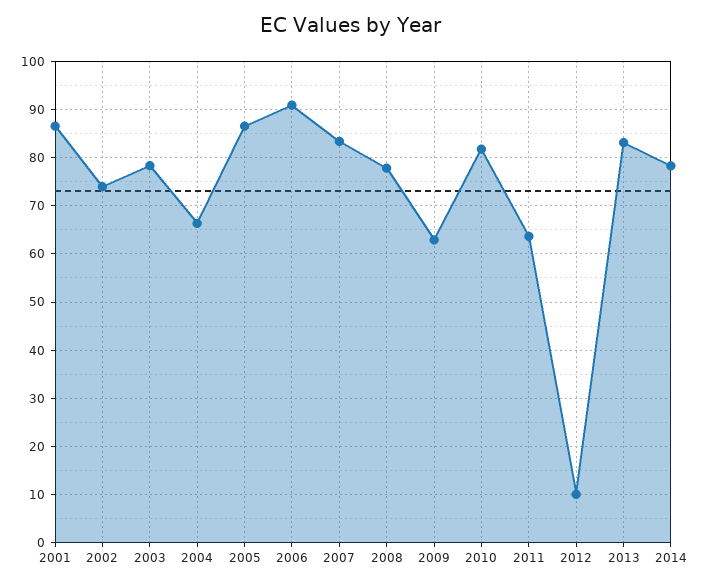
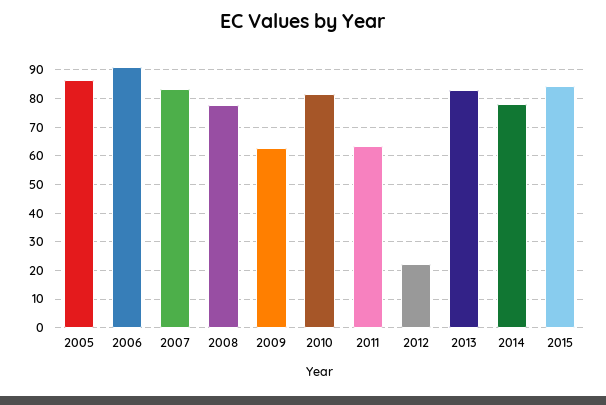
2001: 86 -> none
2002: 74 -> none
2003: 78 -> none
2004: 66 -> none
2012: 10 -> 22.5
2015: none -> 85

